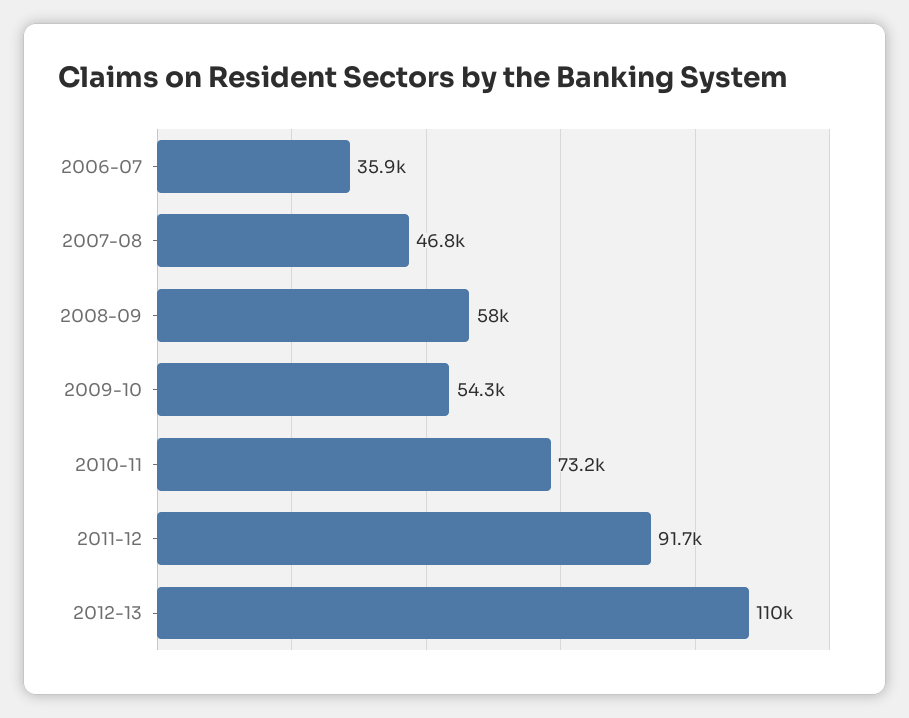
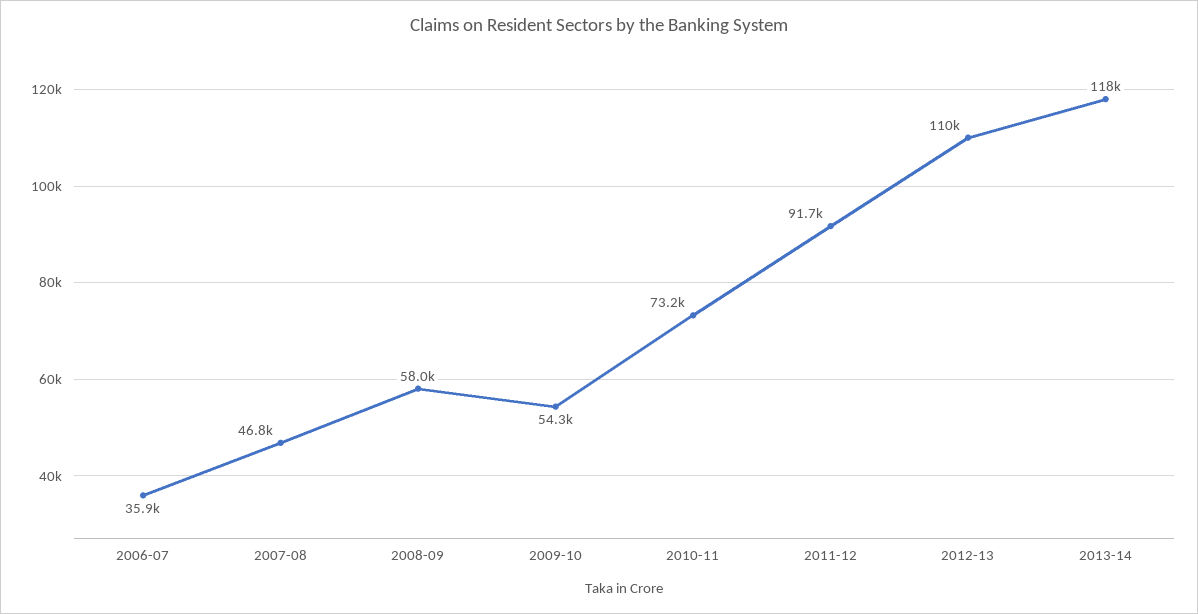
2013-14: none -> 118000

